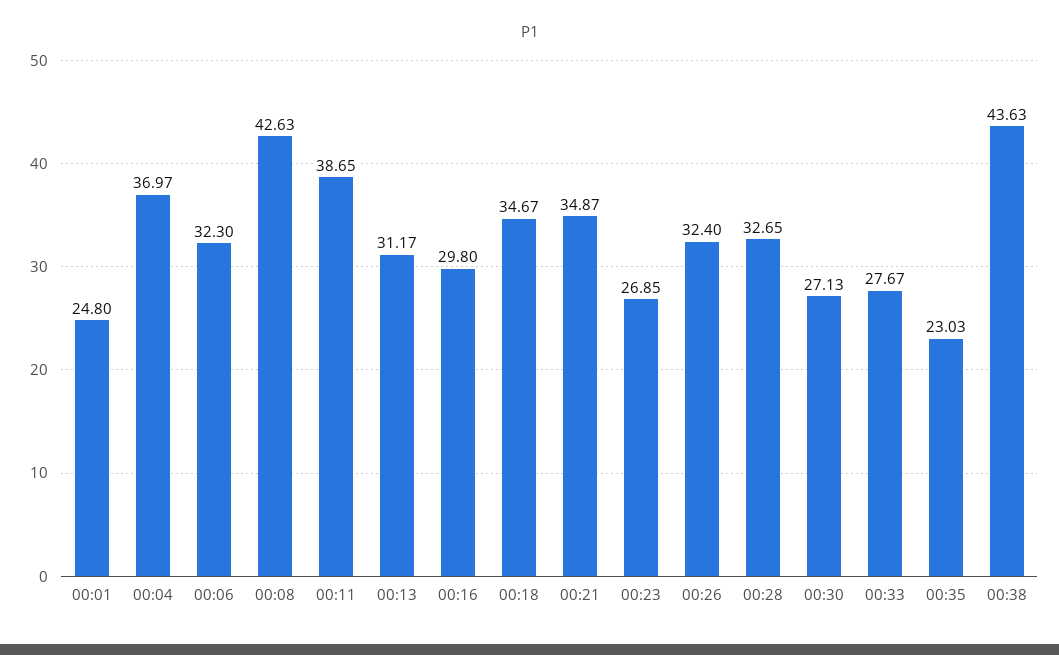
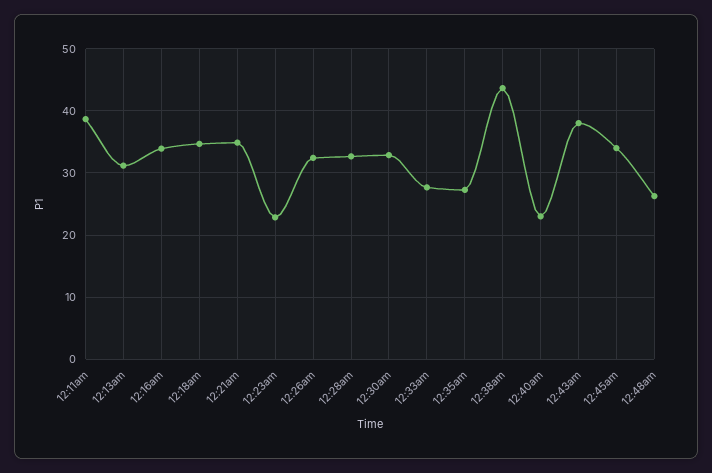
00:01: 24.8 -> none
00:04: 36.97 -> none
00:06: 32.3 -> none
00:08: 42.63 -> none
00:16: 29.8 -> 34
00:23: 26.85 -> 23
00:30: 27.13 -> 33
00:35: 23.03 -> 27
12:40am: none -> 23
12:43am: none -> 38
12:45am: none -> 34
12:48am: none -> 26

